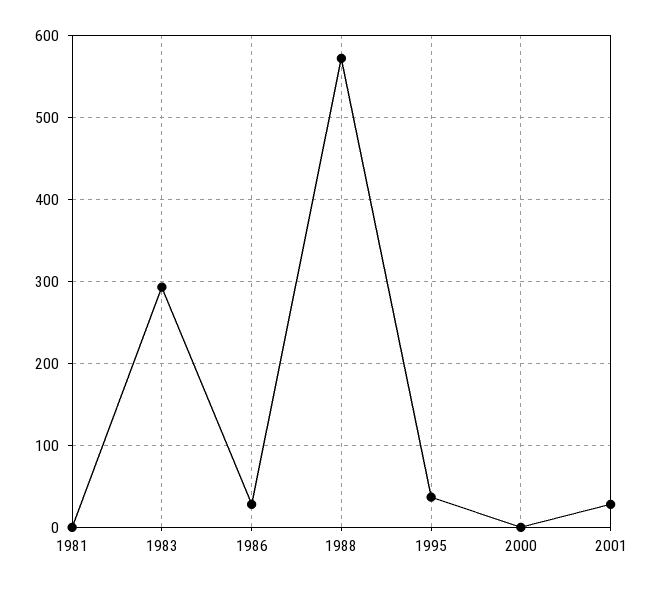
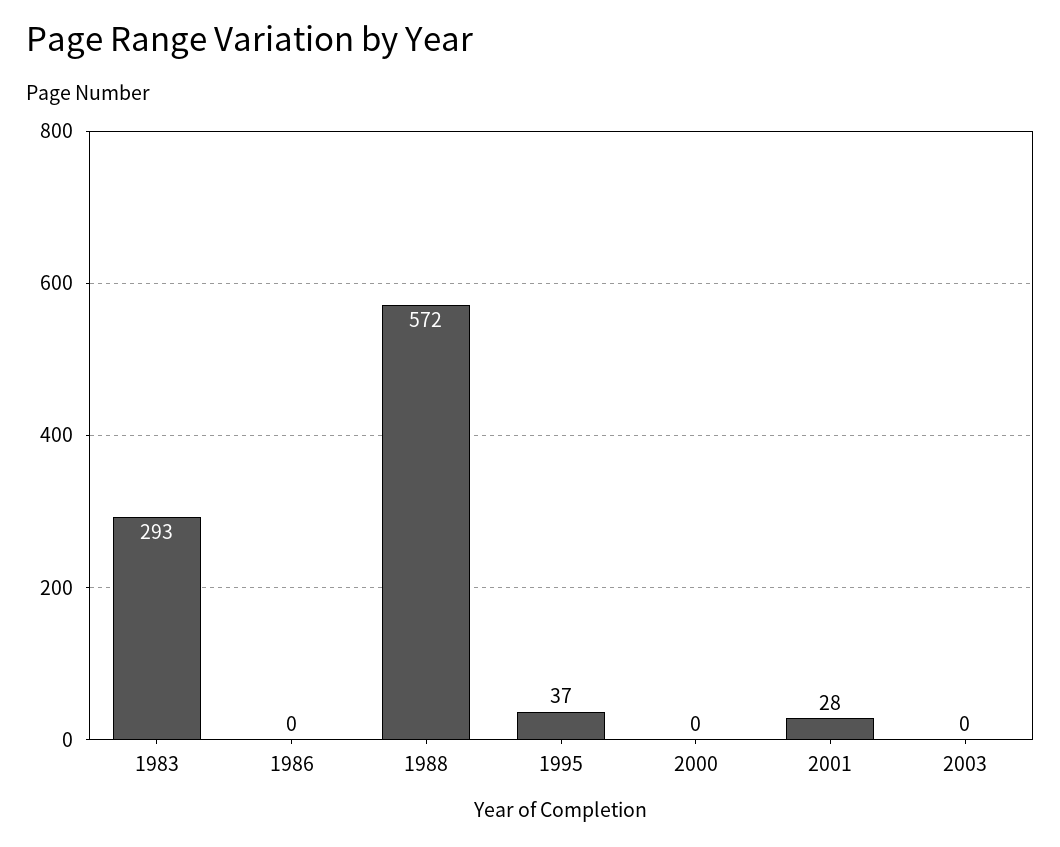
1981: 0 -> none
1986: 30 -> 0
2003: none -> 0

